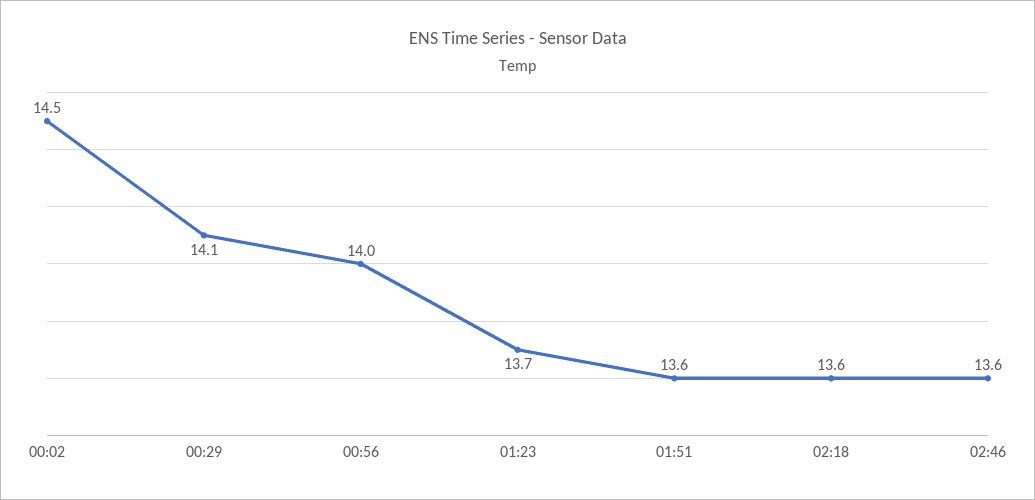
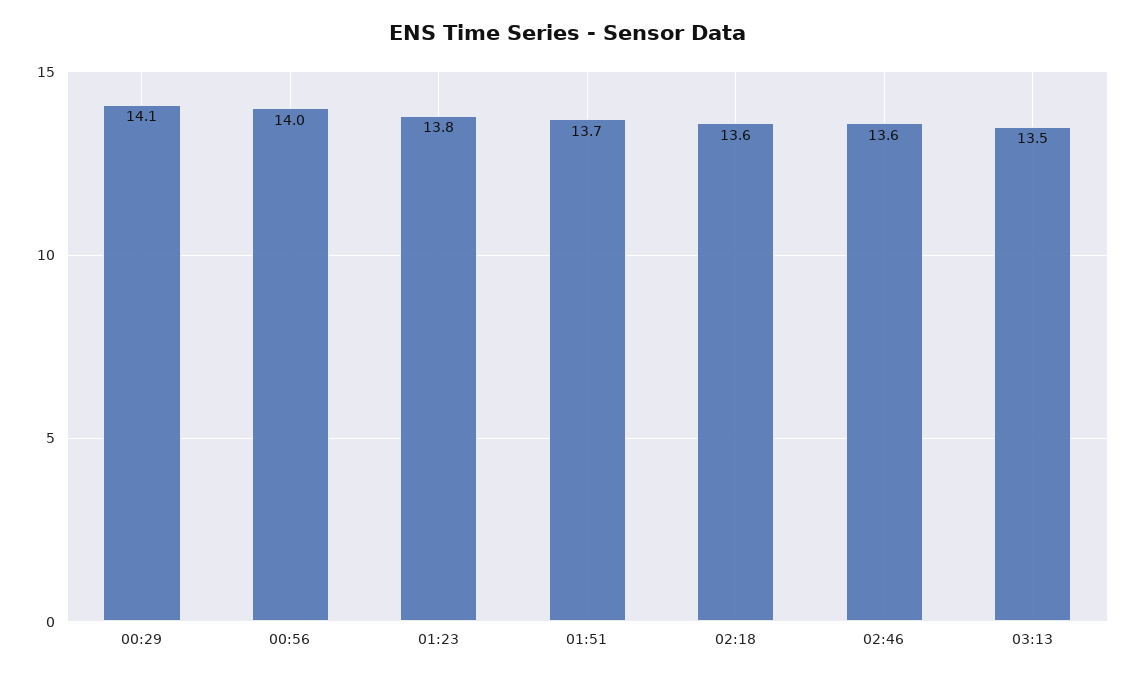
00:02: 14.5 -> none
01:23: 13.7 -> 13.8
01:51: 13.6 -> 13.7
03:13: none -> 13.5

